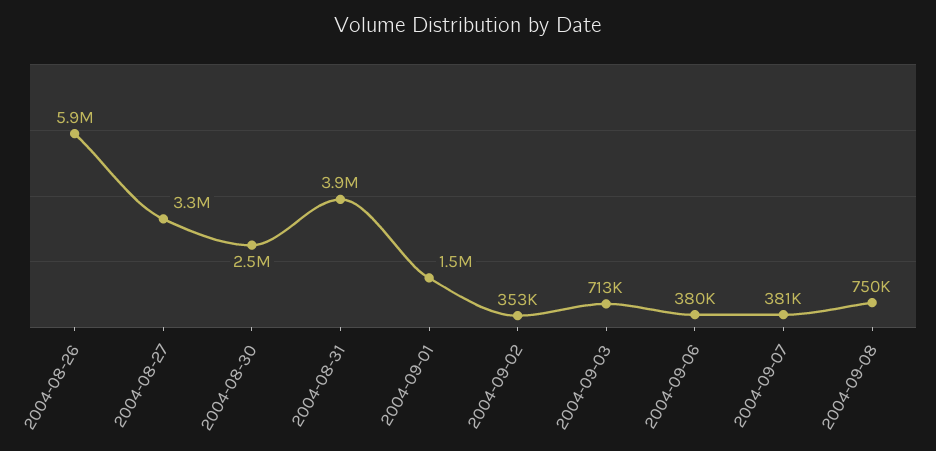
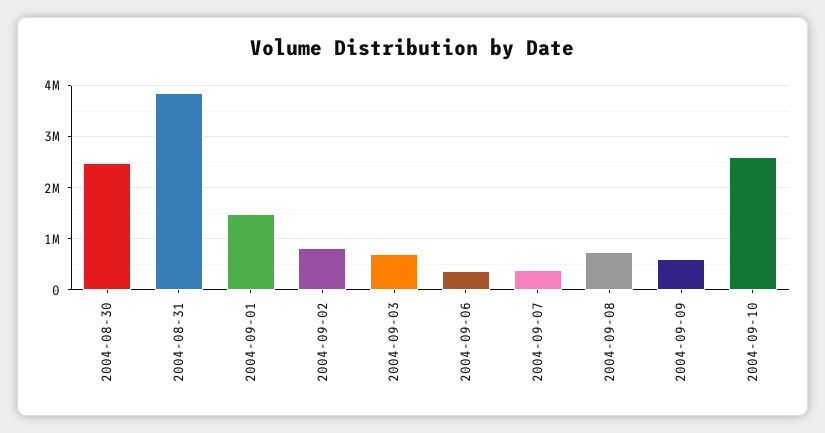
2004-08-26: 5900000 -> none
2004-08-27: 3300000 -> none
2004-09-02: 353000 -> 800000
2004-09-09: none -> 600000
2004-09-10: none -> 2600000

